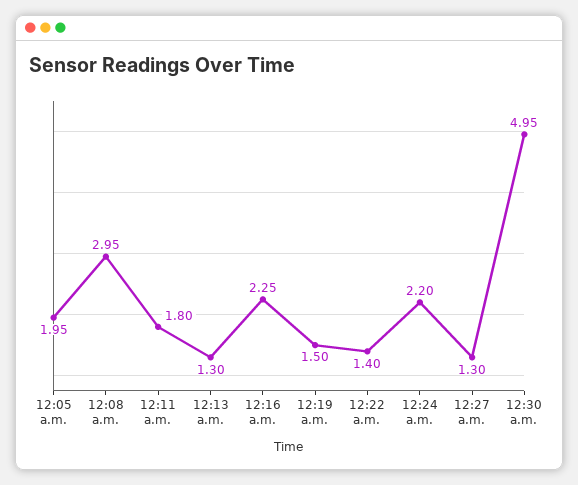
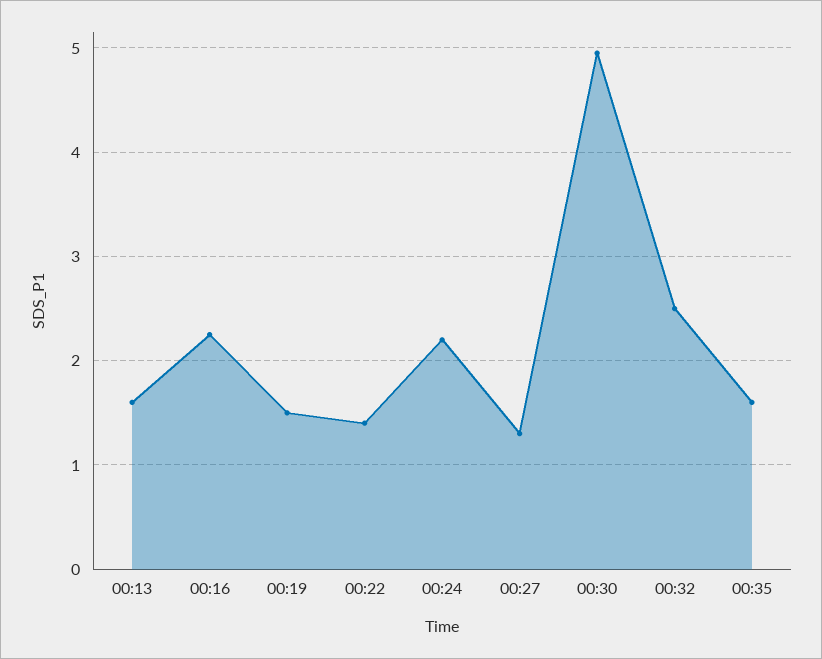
12:05 a.m.: 1.95 -> none
12:08 a.m.: 2.95 -> none
12:11 a.m.: 1.8 -> none
12:13 a.m.: 1.3 -> 1.6
00:32: none -> 2.5
00:35: none -> 1.6

